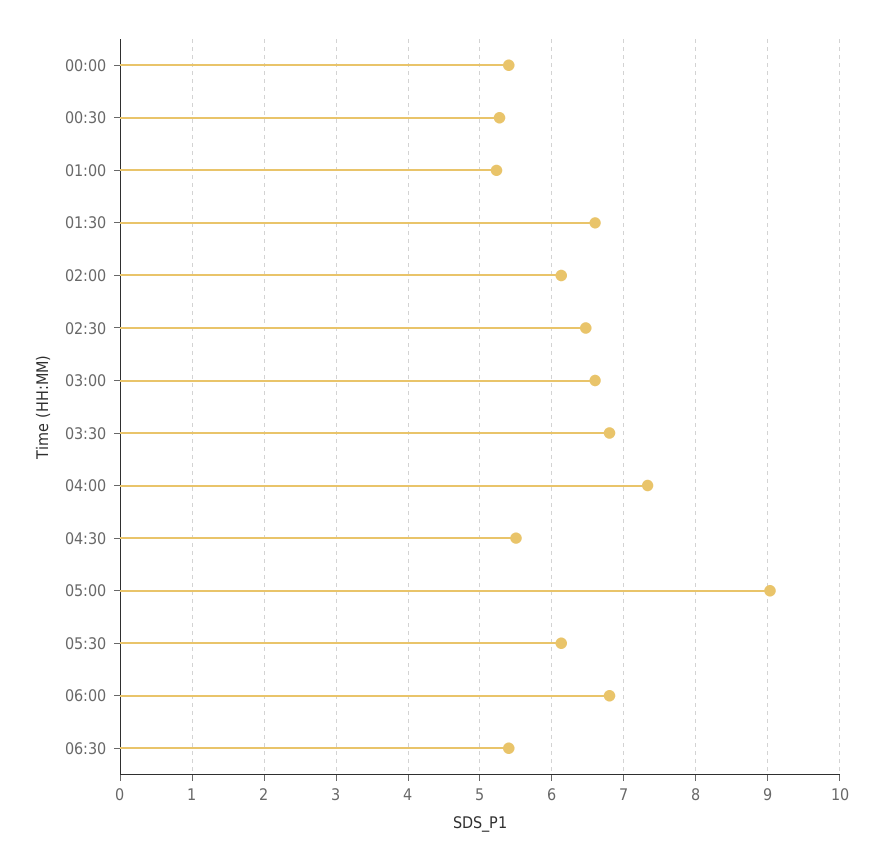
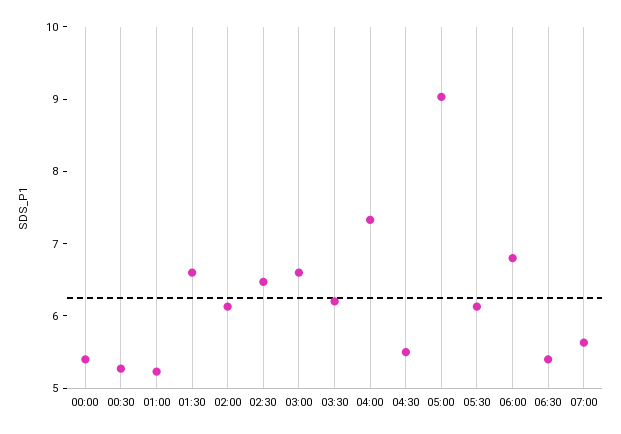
03:30: 6.8 -> 6.2
07:00: none -> 5.6

